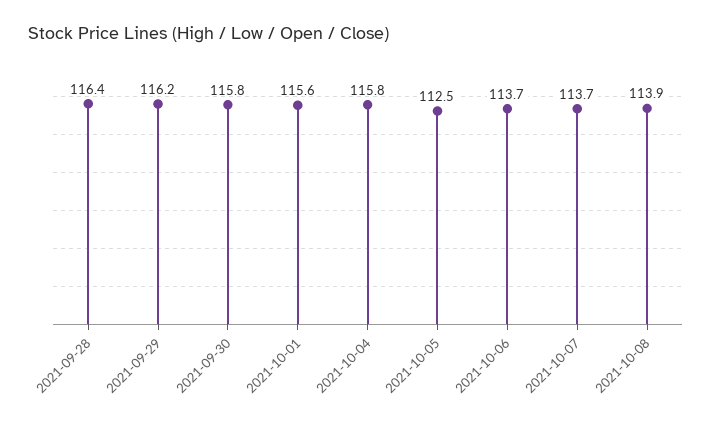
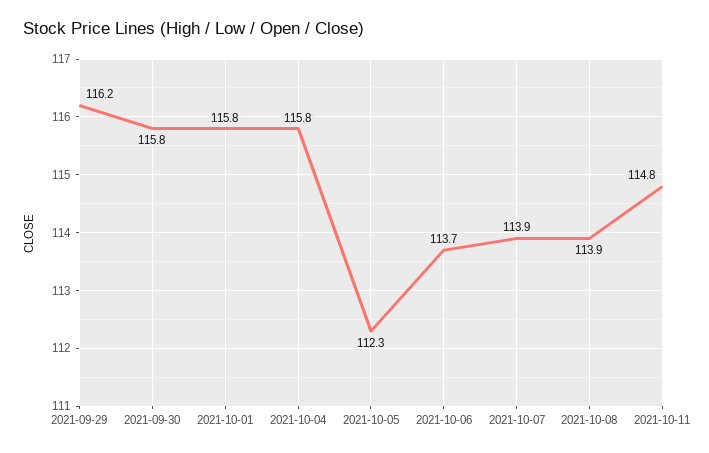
2021-09-28: 116.4 -> none
2021-10-01: 115.6 -> 115.8
2021-10-05: 112.5 -> 112.3
2021-10-07: 113.7 -> 113.9
2021-10-11: none -> 114.8

